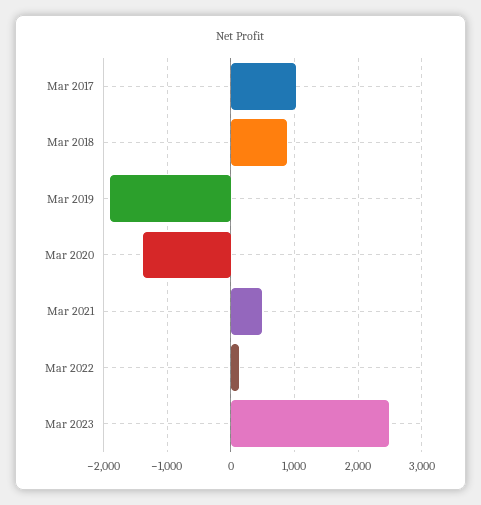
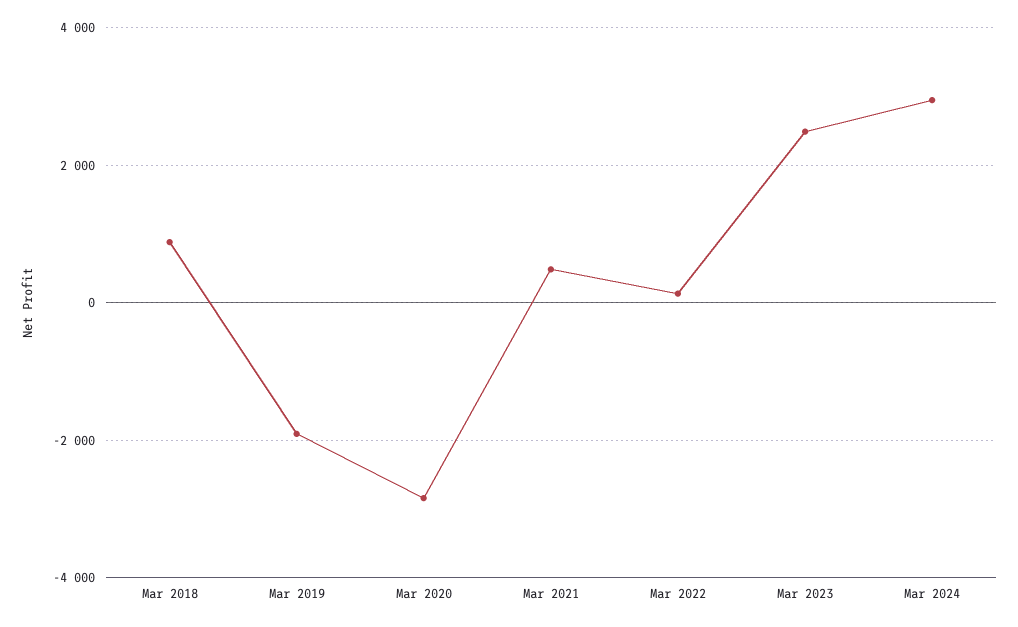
Mar 2017: 1000 -> none
Mar 2020: -1400 -> -2800
Mar 2024: none -> 3000

